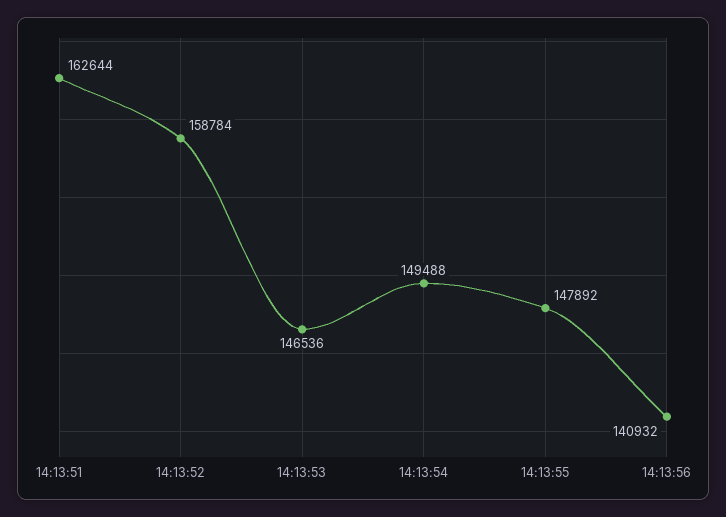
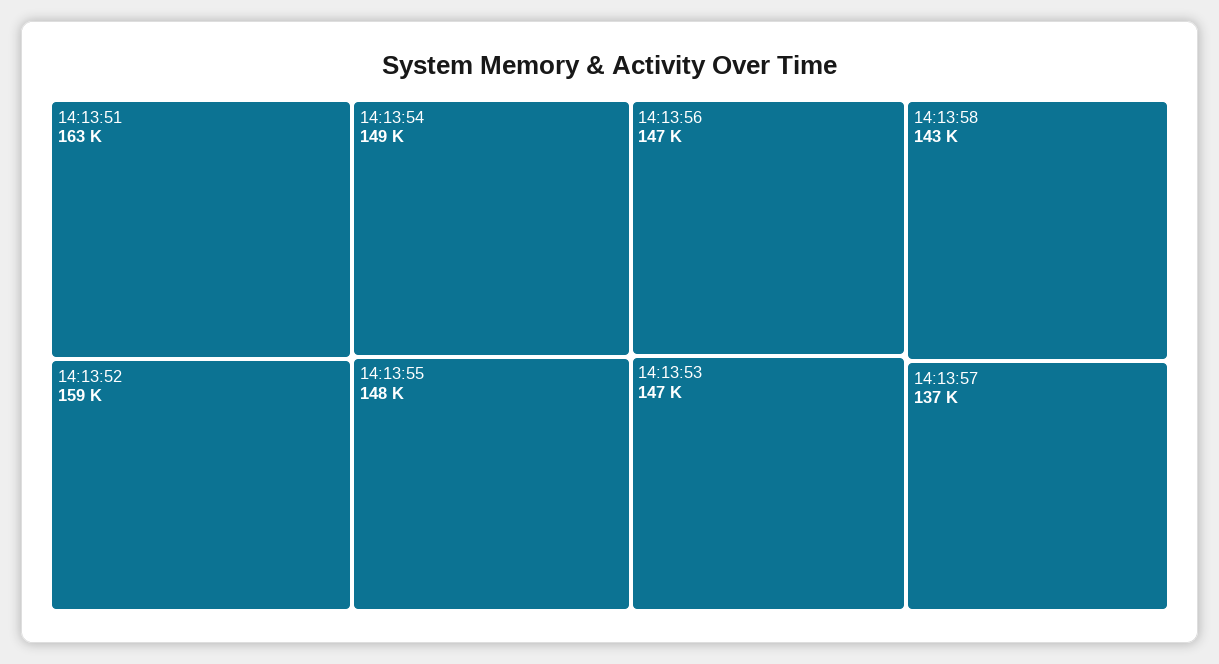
14:13:56: 140932 -> 147000
14:13:58: none -> 143000
14:13:57: none -> 137000

